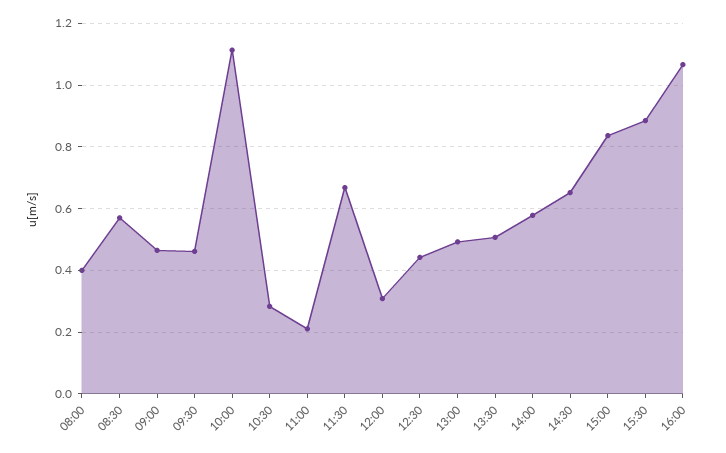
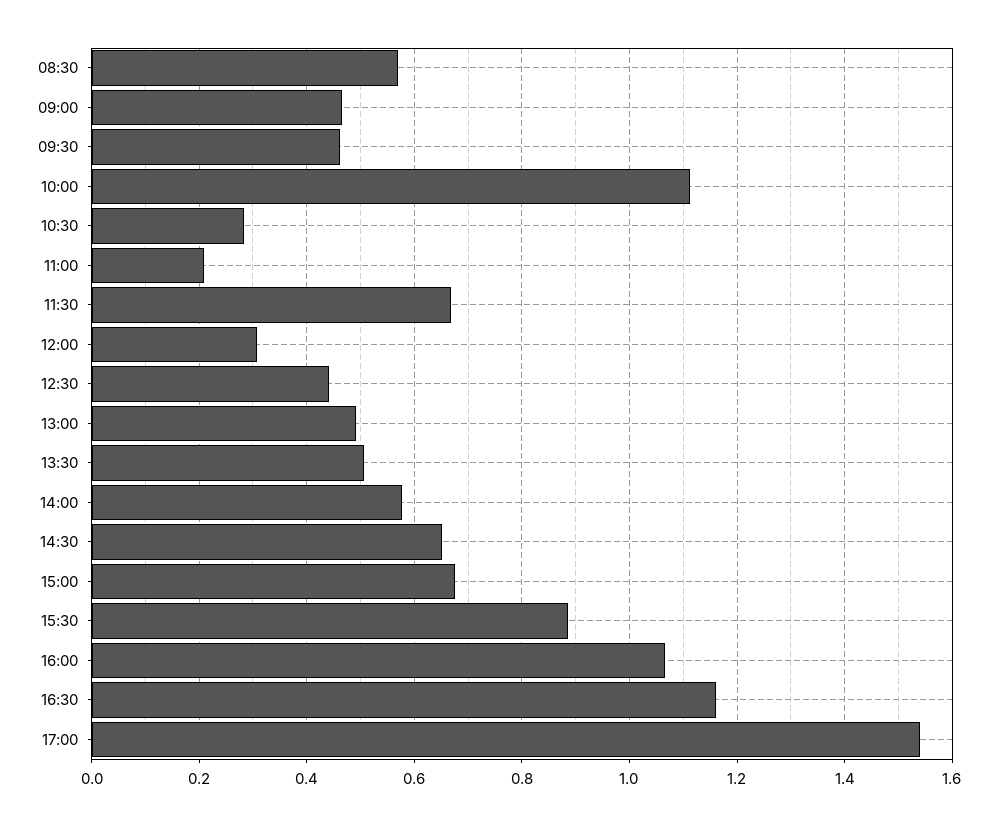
08:00: 0.4 -> none
15:00: 0.84 -> 0.68
16:30: none -> 1.16
17:00: none -> 1.54

